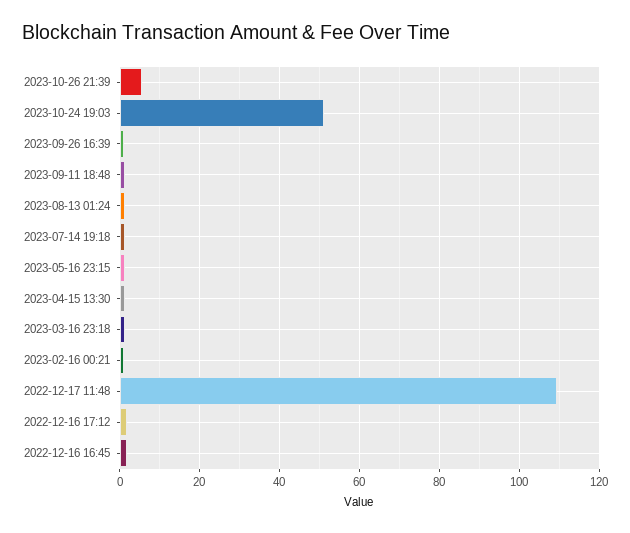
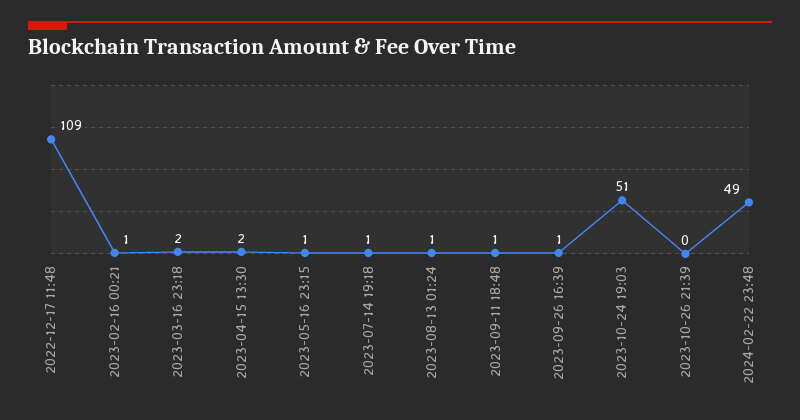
2023-10-26 21:39: 6 -> 0
2022-12-16 17:12: 2 -> none
2022-12-16 16:45: 2 -> none
2024-02-22 23:48: none -> 49

